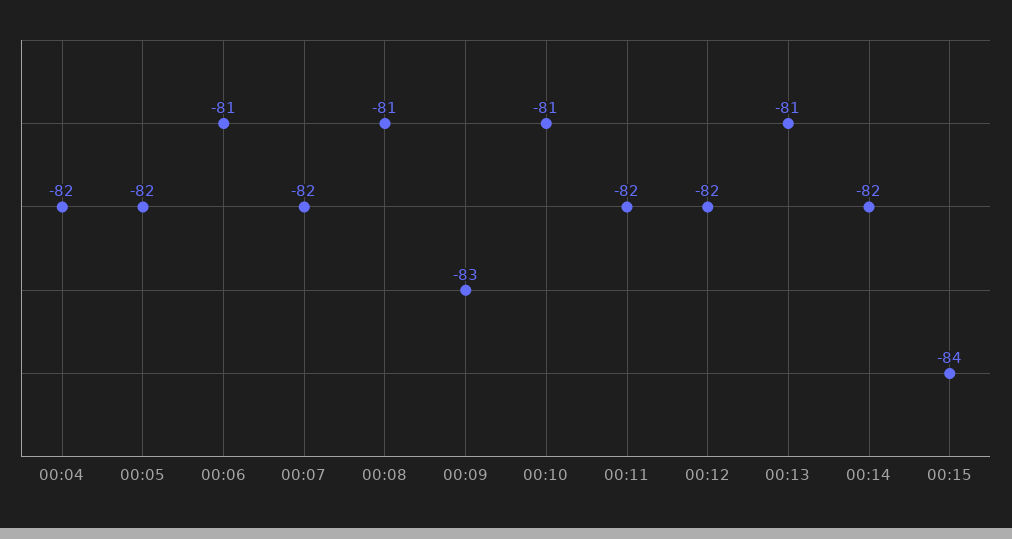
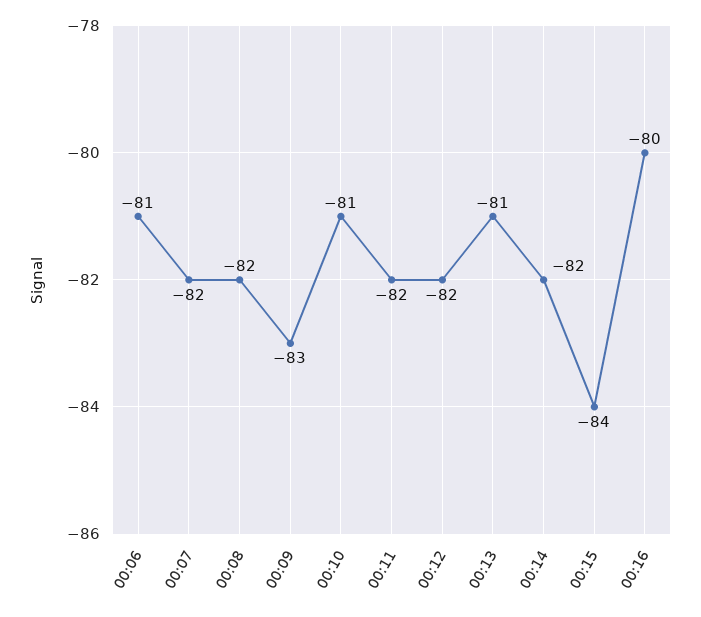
00:04: -82 -> none
00:05: -82 -> none
00:08: -81 -> -82
00:16: none -> -80

